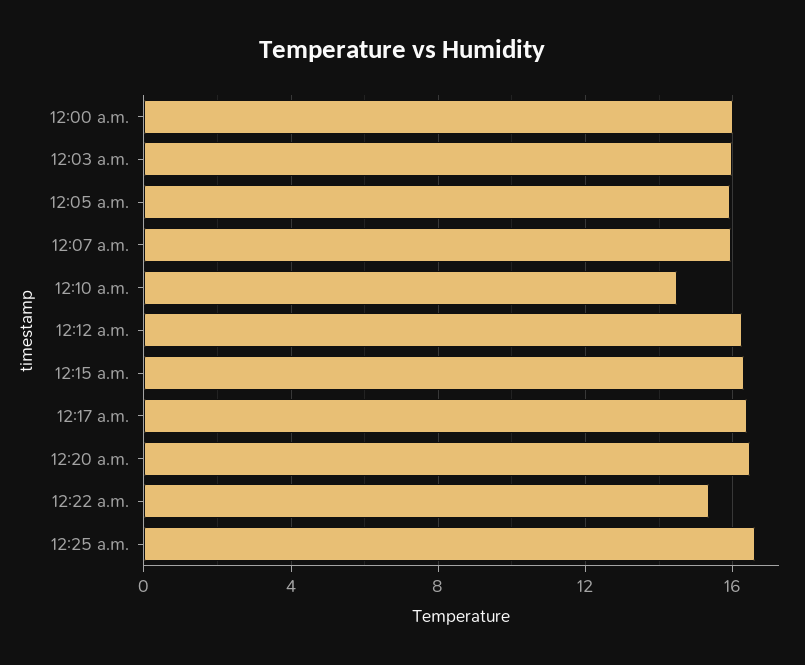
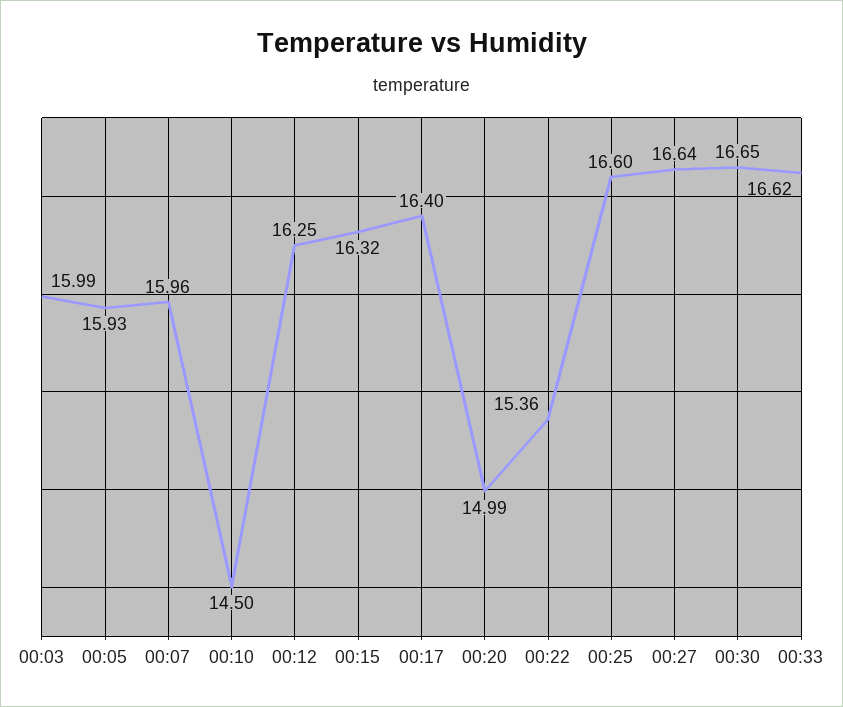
12:00 a.m.: 16 -> none
12:20 a.m.: 16.5 -> 14.99
00:27: none -> 16.64
00:30: none -> 16.65
00:33: none -> 16.62

